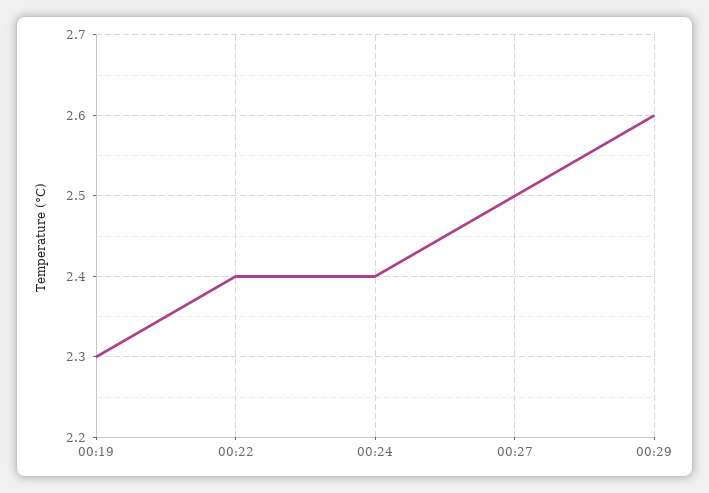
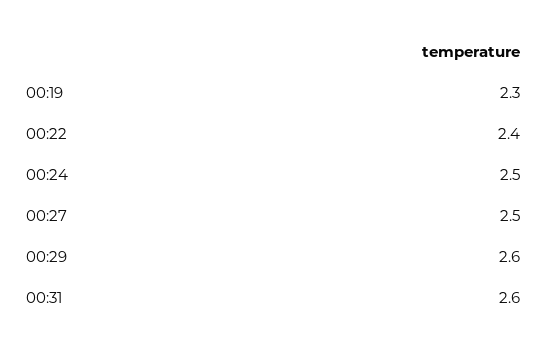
00:24: 2.4 -> 2.5
00:31: none -> 2.6

